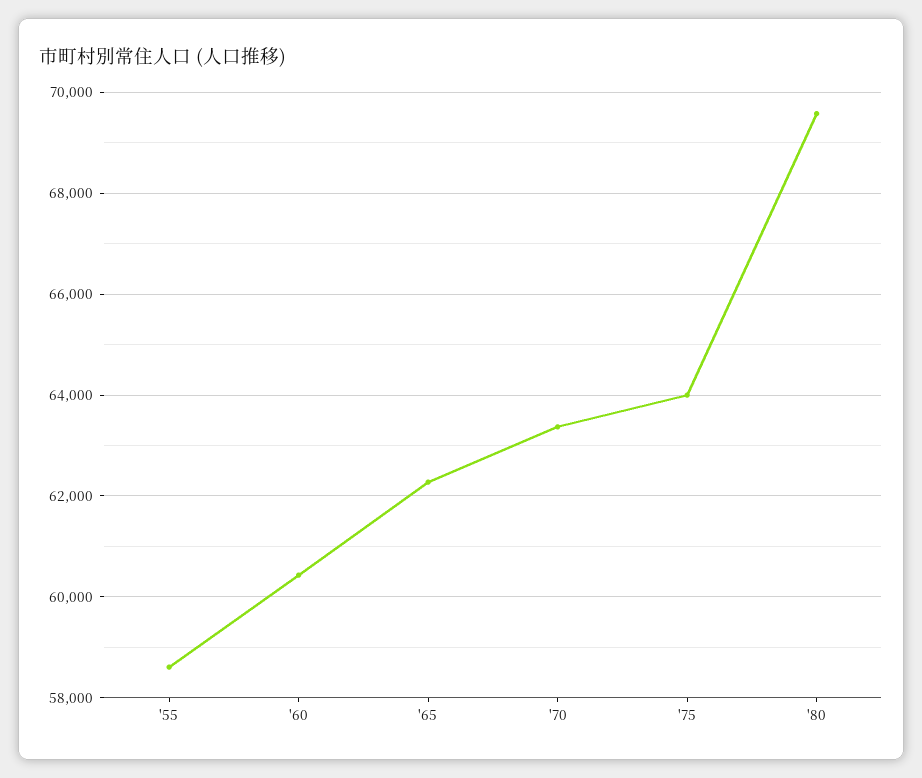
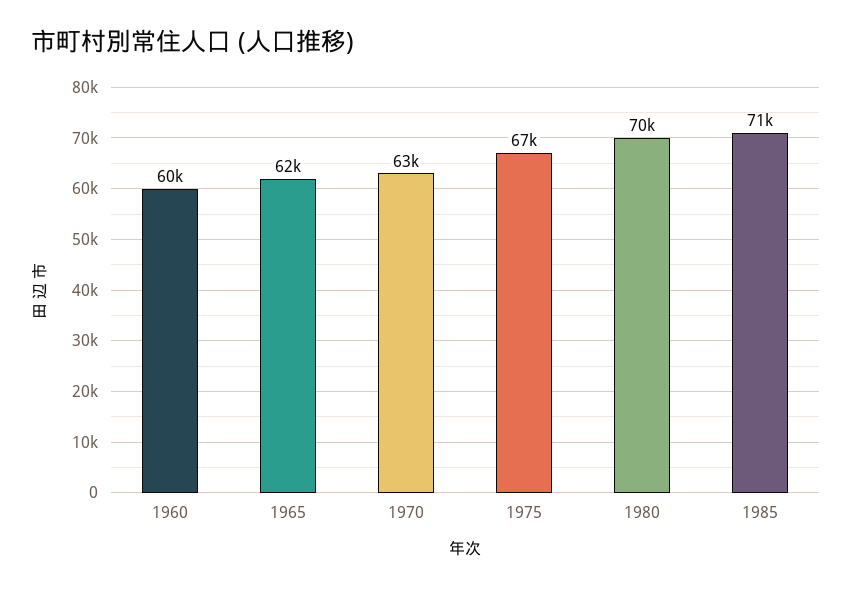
'55: 58600 -> none
'75: 64000 -> 67000
1985: none -> 71000

